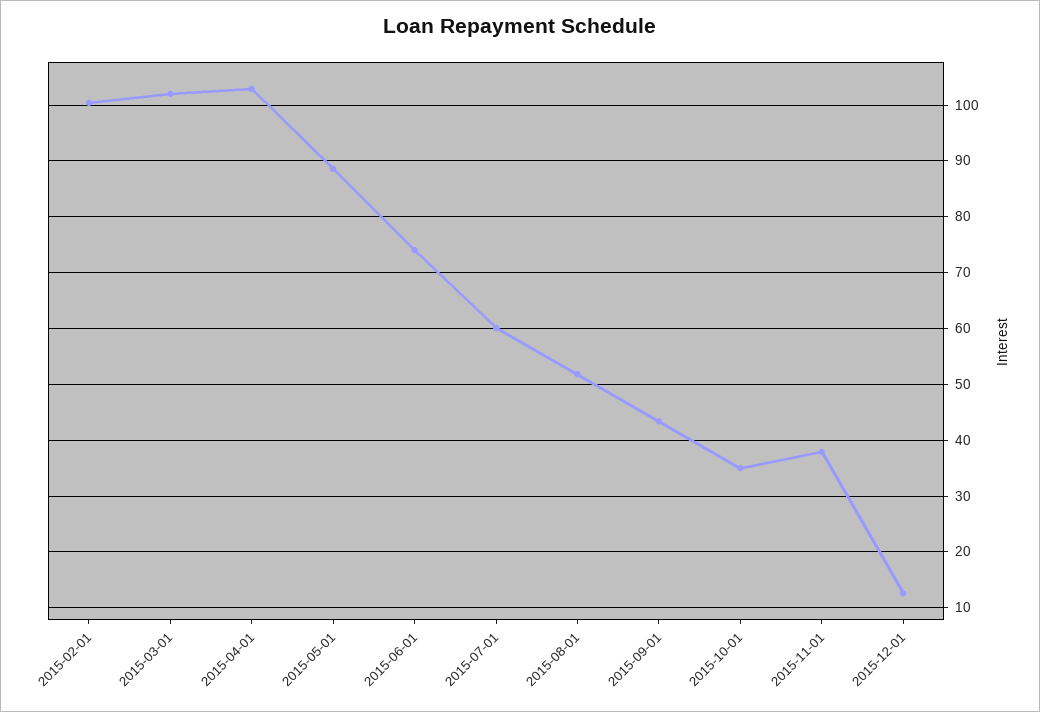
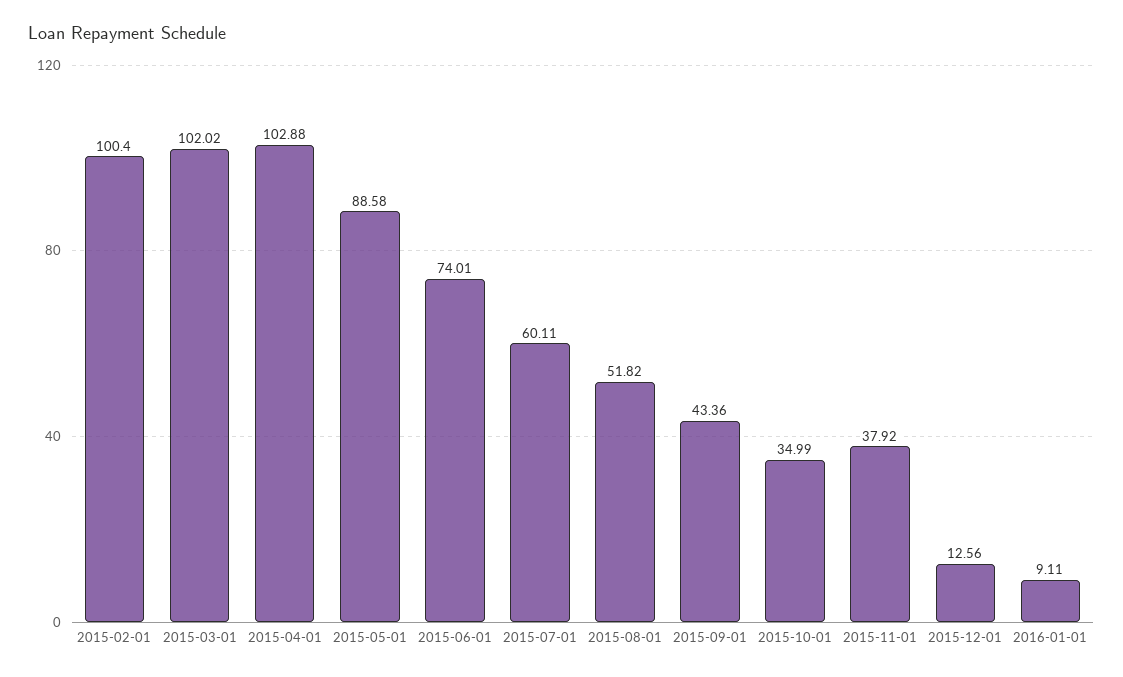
2016-01-01: none -> 9.11

